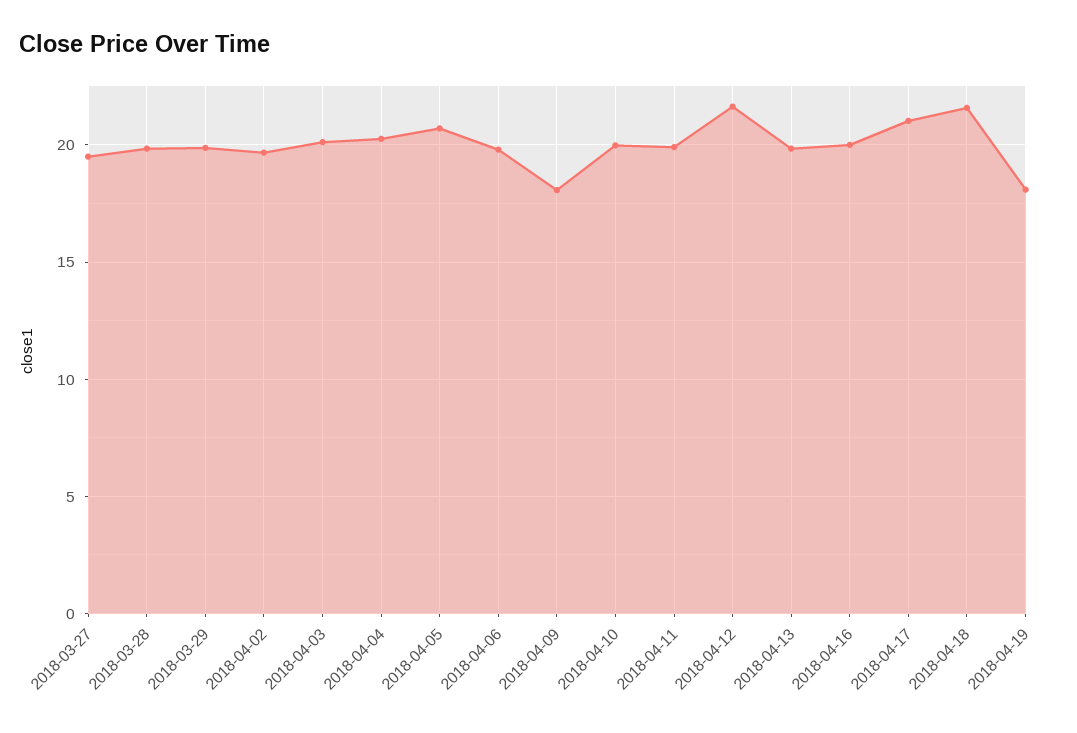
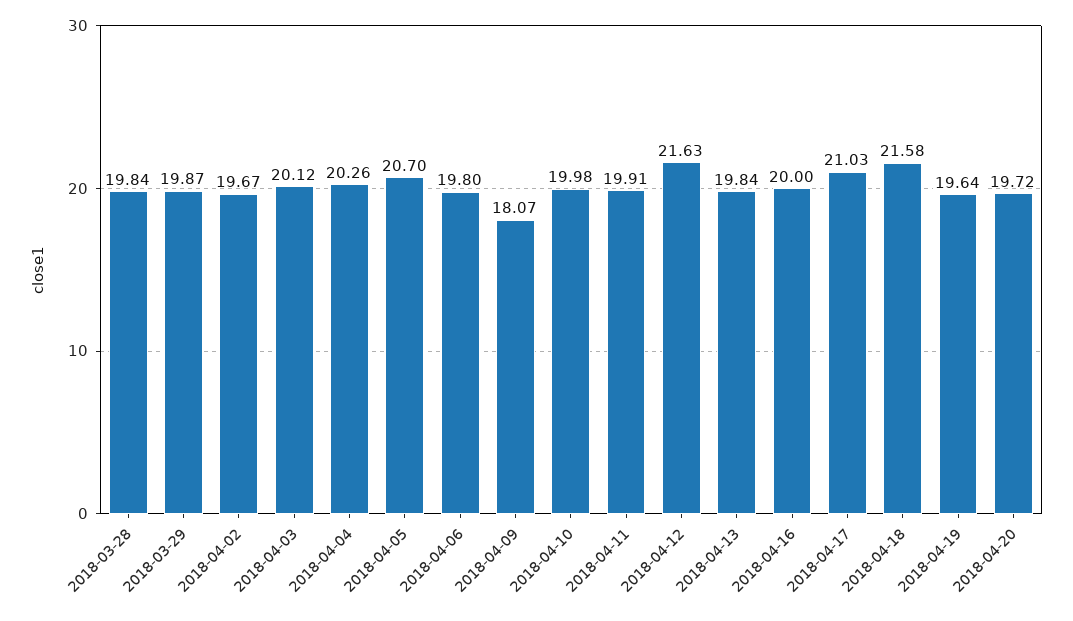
2018-03-27: 19.5 -> none
2018-04-19: 18 -> 19.64
2018-04-20: none -> 19.72

